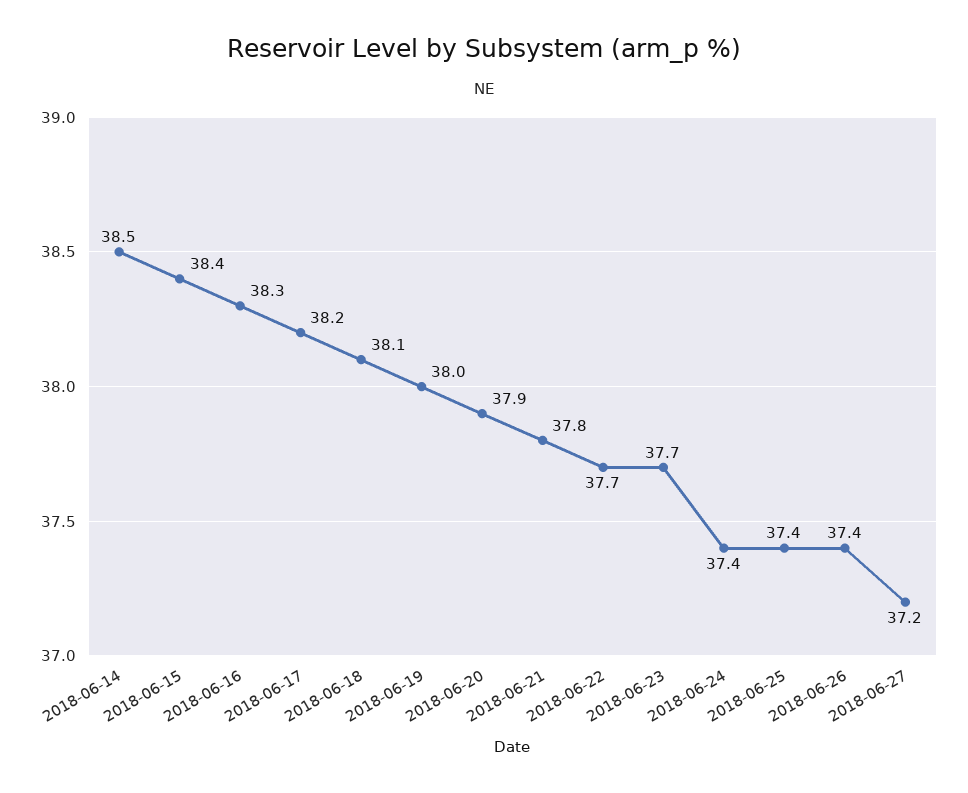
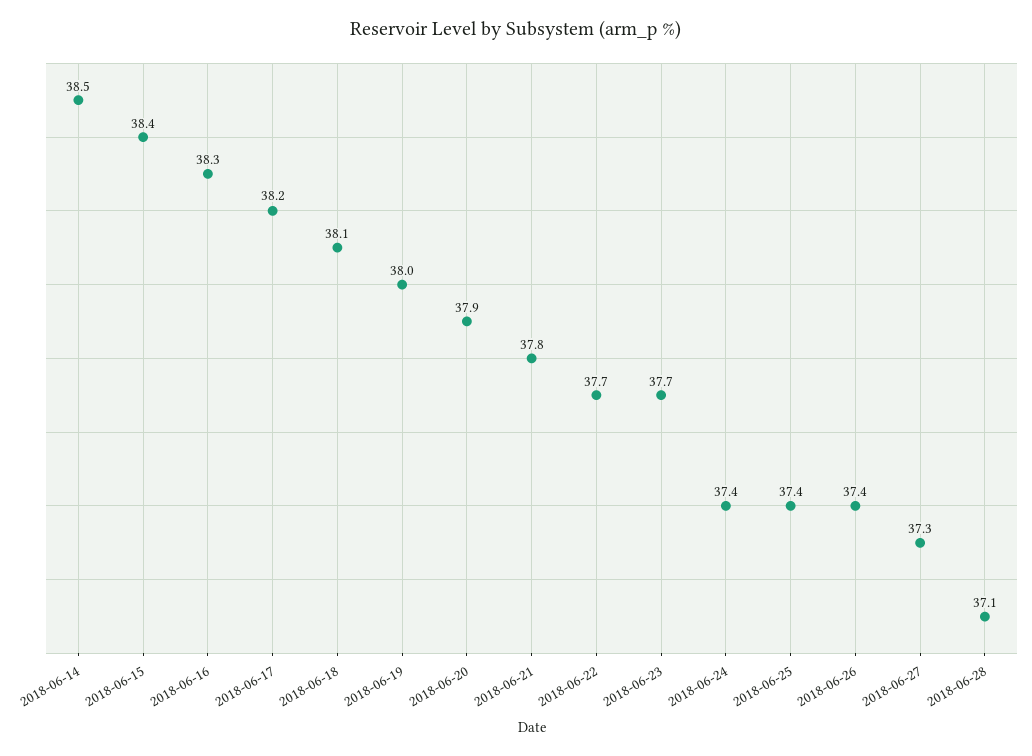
2018-06-27: 37.2 -> 37.3
2018-06-28: none -> 37.1

